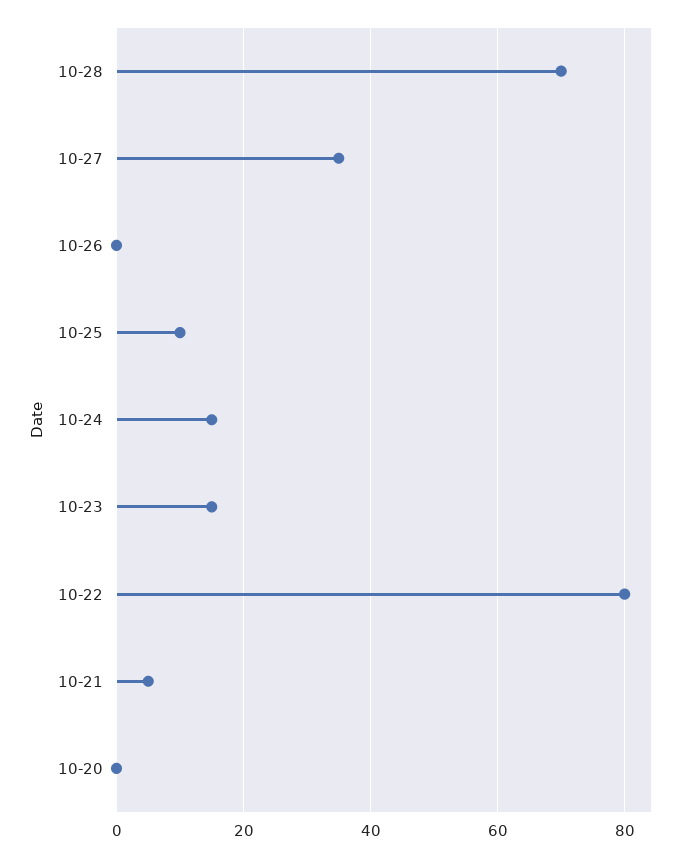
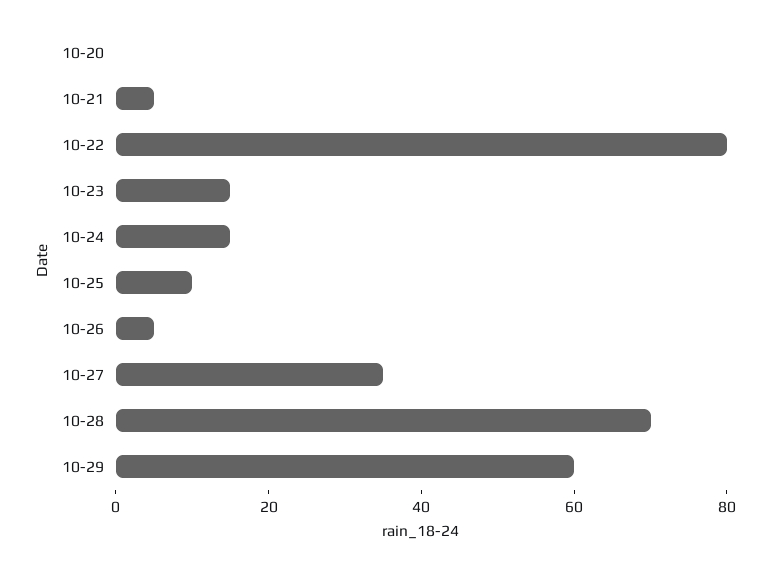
10-26: 0 -> 5
10-29: none -> 60

